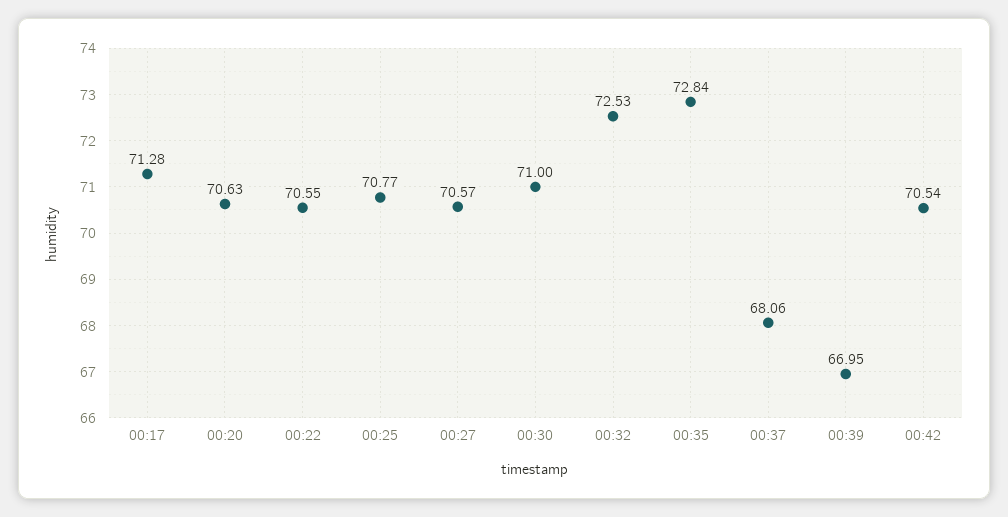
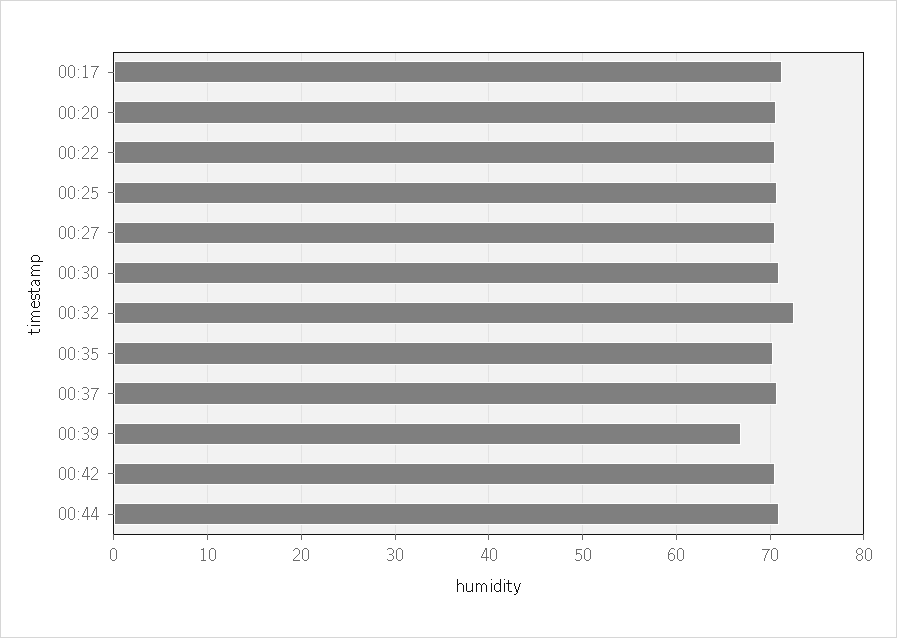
00:35: 72.84 -> 70
00:37: 68.06 -> 71
00:44: none -> 71

